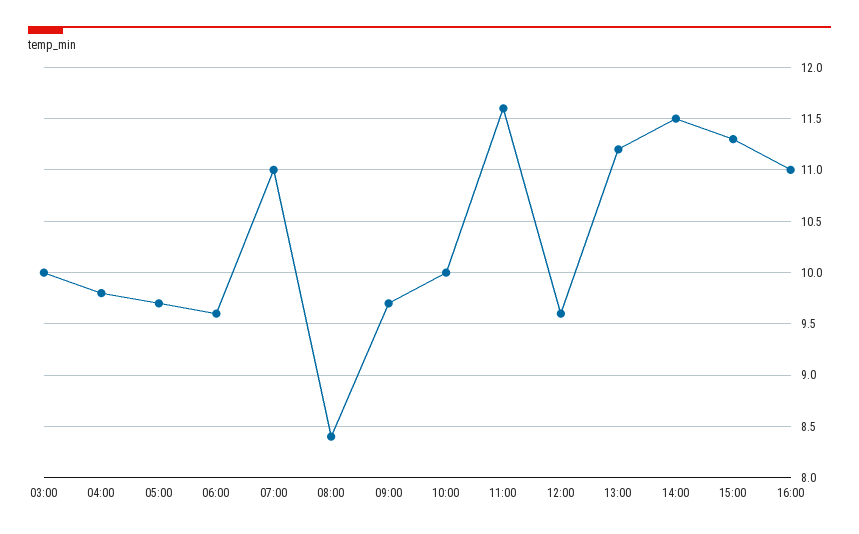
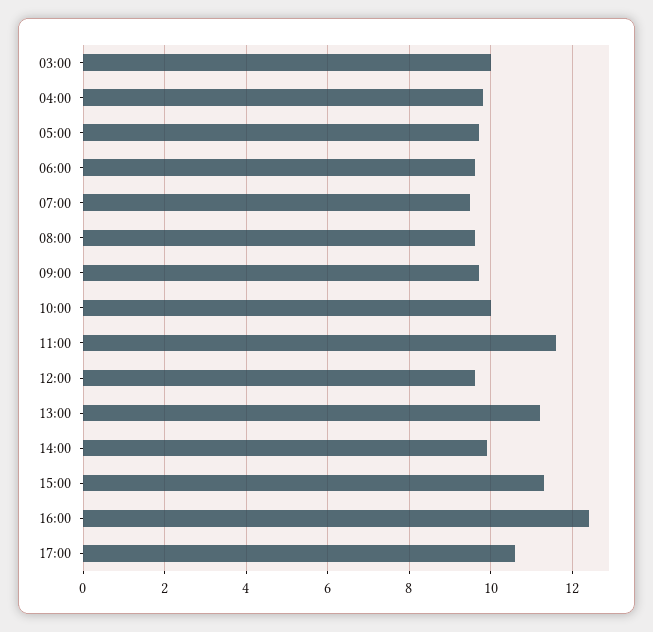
07:00: 11 -> 9.5
08:00: 8.4 -> 9.5
14:00: 11.5 -> 10
16:00: 11 -> 12.5
17:00: none -> 10.5

